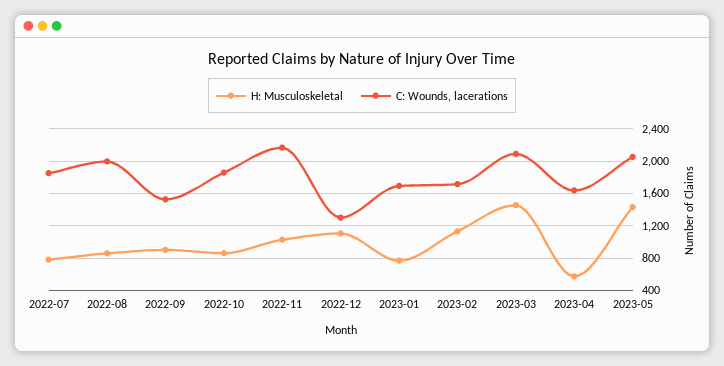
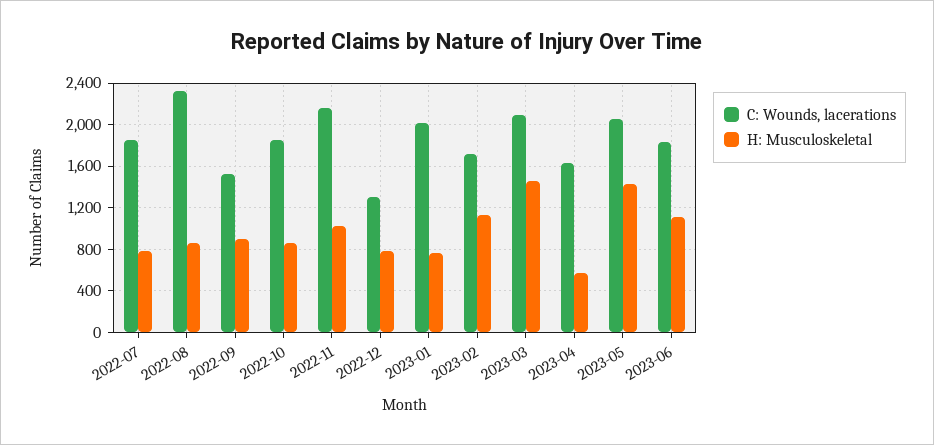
C: Wounds, lacerations, 2022-08: 2000 -> 2300
H: Musculoskeletal, 2022-12: 1100 -> 800
C: Wounds, lacerations, 2023-01: 1700 -> 2000
C: Wounds, lacerations, 2023-06: none -> 1800
H: Musculoskeletal, 2023-06: none -> 1100

